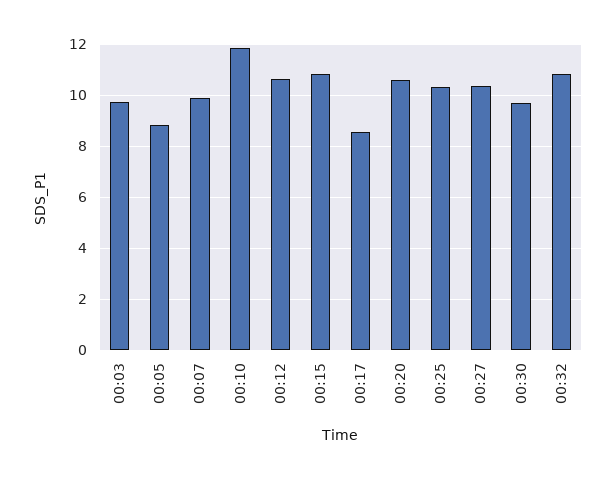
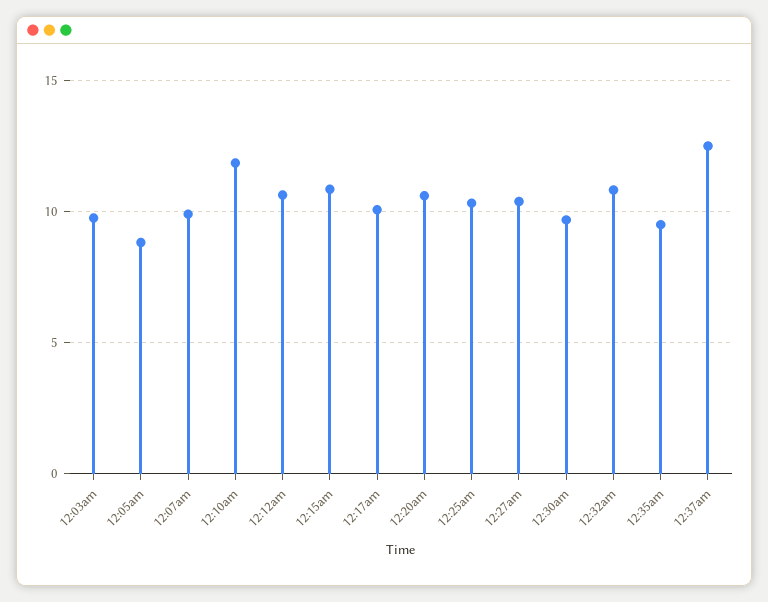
00:17: 8.5 -> 10
12:35am: none -> 9.5
12:37am: none -> 12.5

